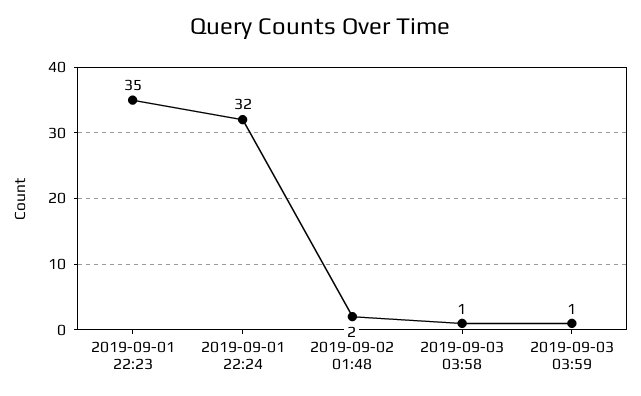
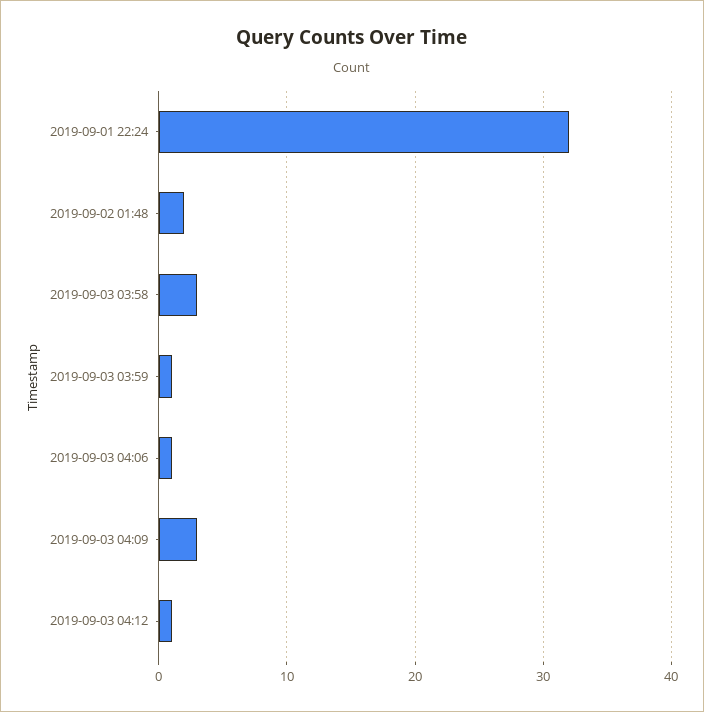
2019-09-01 22:23: 35 -> none
2019-09-03 03:58: 1 -> 3
2019-09-03 04:06: none -> 1
2019-09-03 04:09: none -> 3
2019-09-03 04:12: none -> 1

